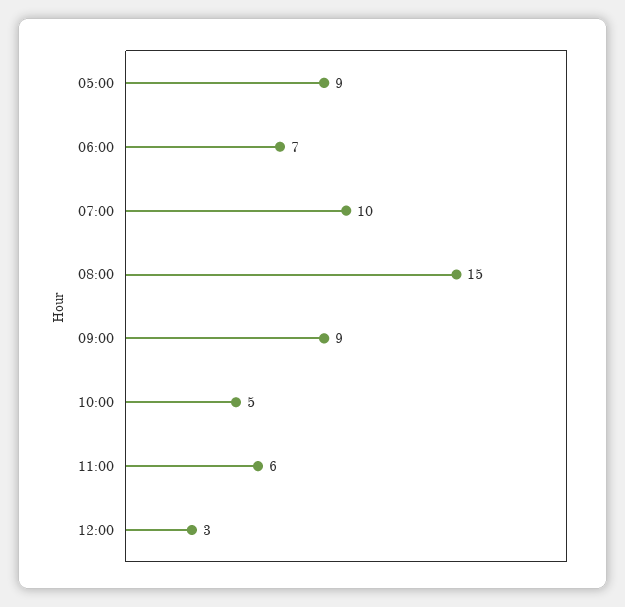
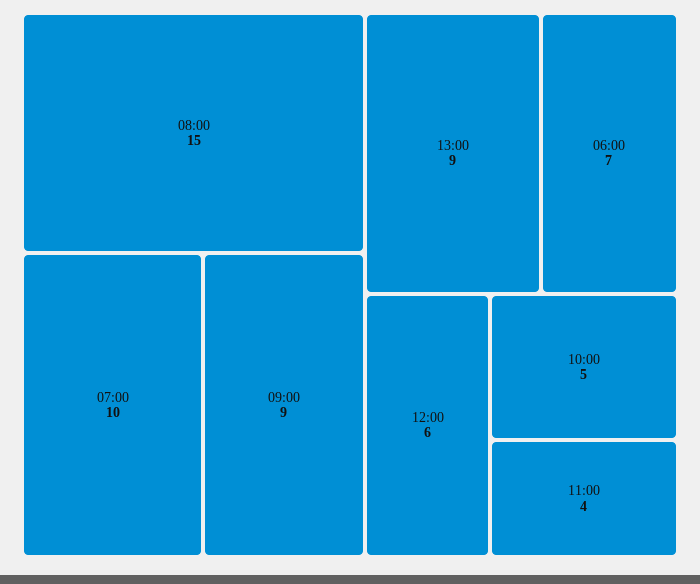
05:00: 9 -> none
11:00: 6 -> 4
12:00: 3 -> 6
13:00: none -> 9

